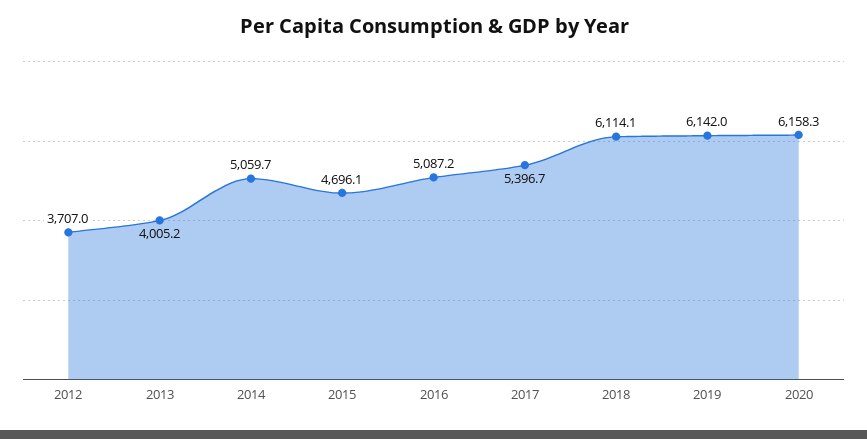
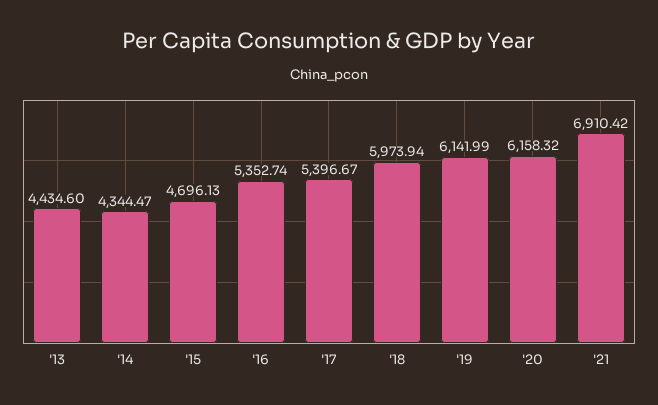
2012: 3707 -> none
2013: 4005.2 -> 4434.6
2014: 5059.7 -> 4344.47
2016: 5087.2 -> 5352.74
2018: 6114.1 -> 5973.94
'21: none -> 6910.42

